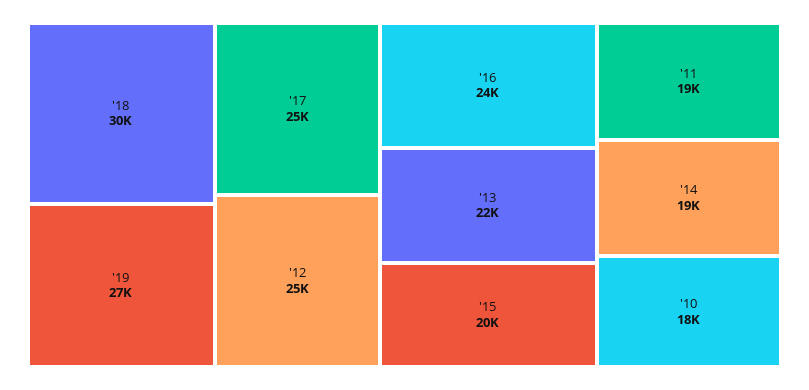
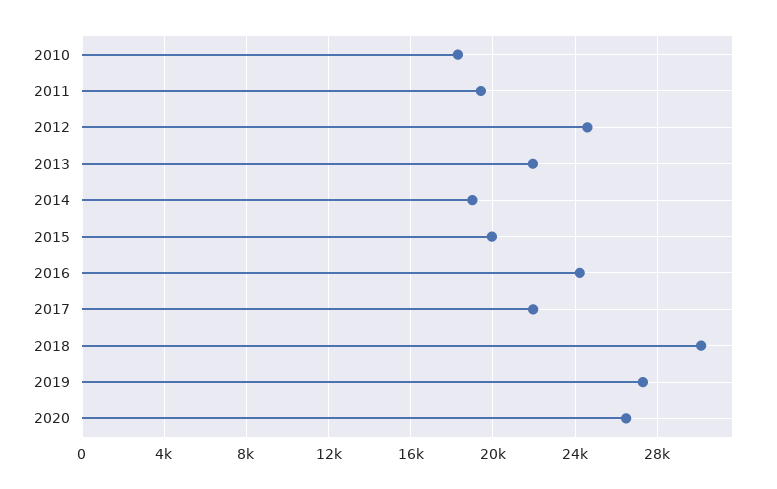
'17: 25000 -> 22000
2020: none -> 26500

